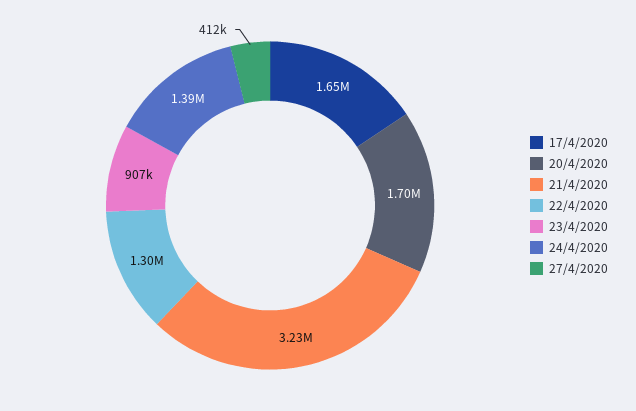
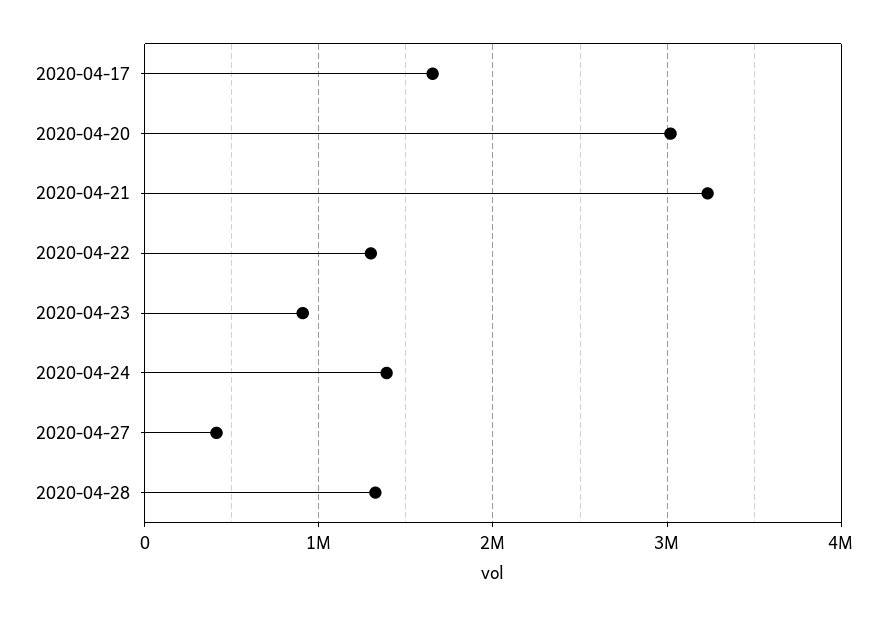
20/4/2020: 1700000 -> 3000000
2020-04-28: none -> 1300000

